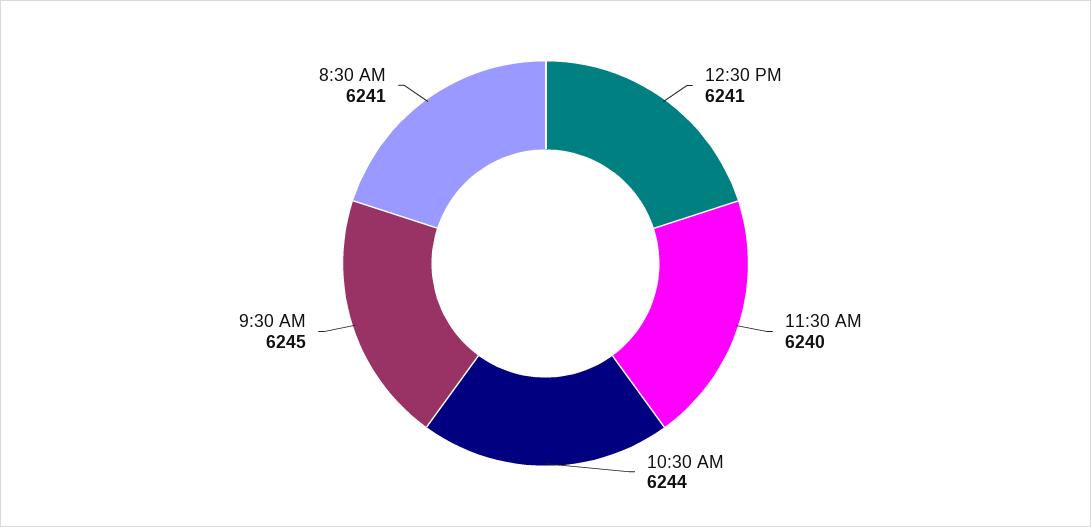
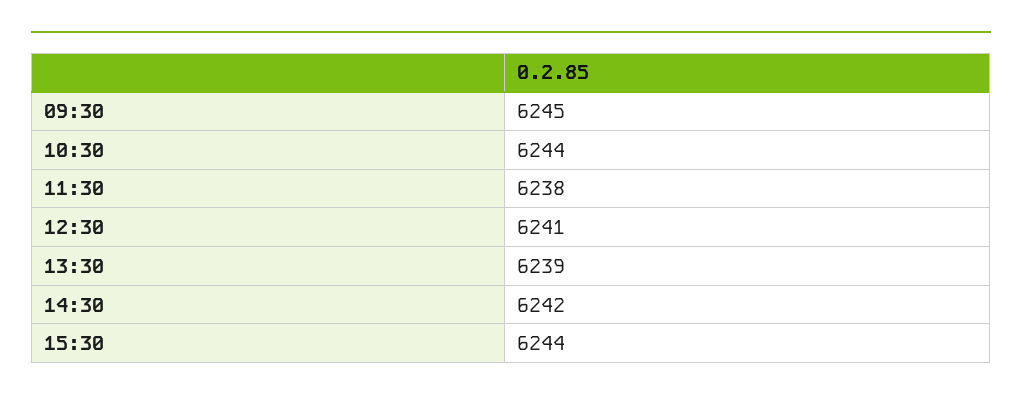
11:30 AM: 6240 -> 6238
8:30 AM: 6241 -> none
13:30: none -> 6239
14:30: none -> 6242
15:30: none -> 6244

